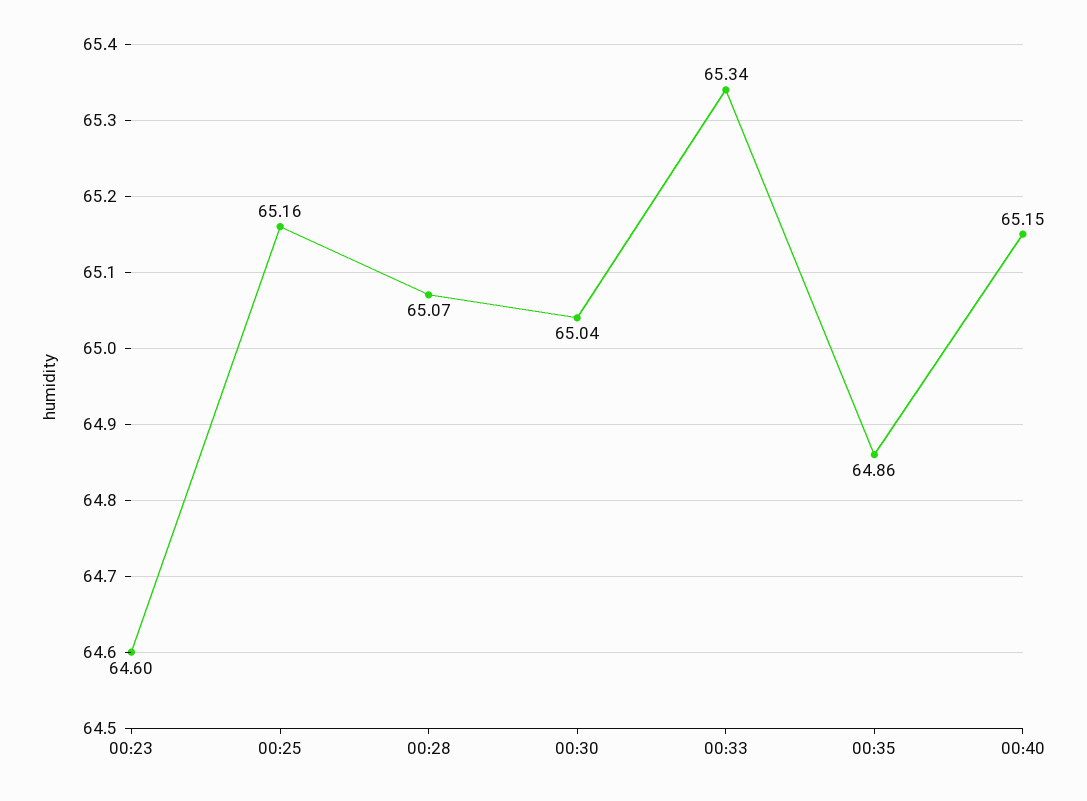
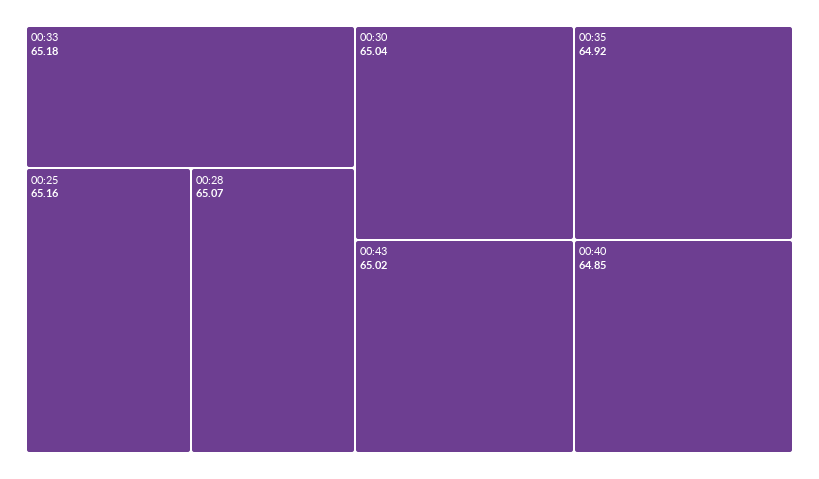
00:23: 64.6 -> none
00:33: 65.34 -> 65.18
00:35: 64.86 -> 64.92
00:40: 65.15 -> 64.85
00:43: none -> 65.02

